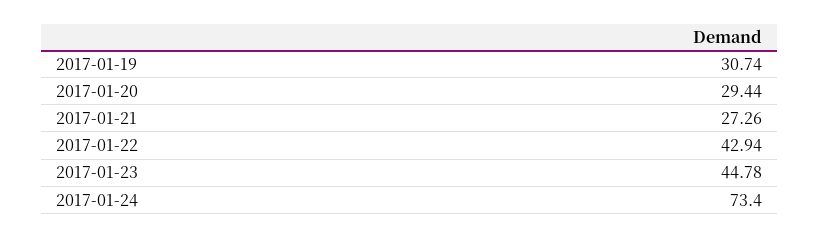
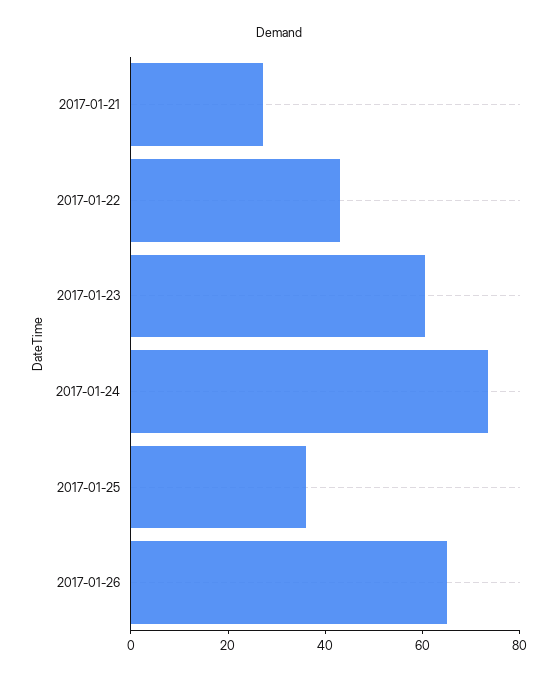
2017-01-19: 30.74 -> none
2017-01-20: 29.44 -> none
2017-01-23: 44.78 -> 60
2017-01-25: none -> 35
2017-01-26: none -> 65

